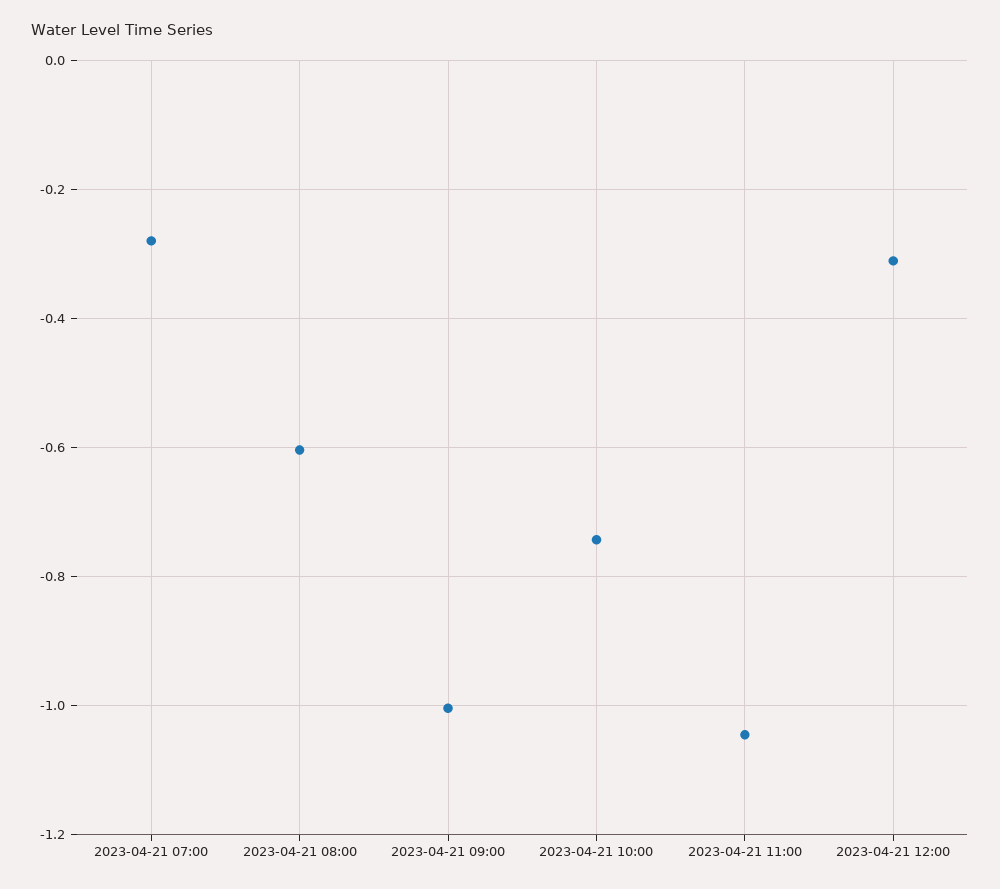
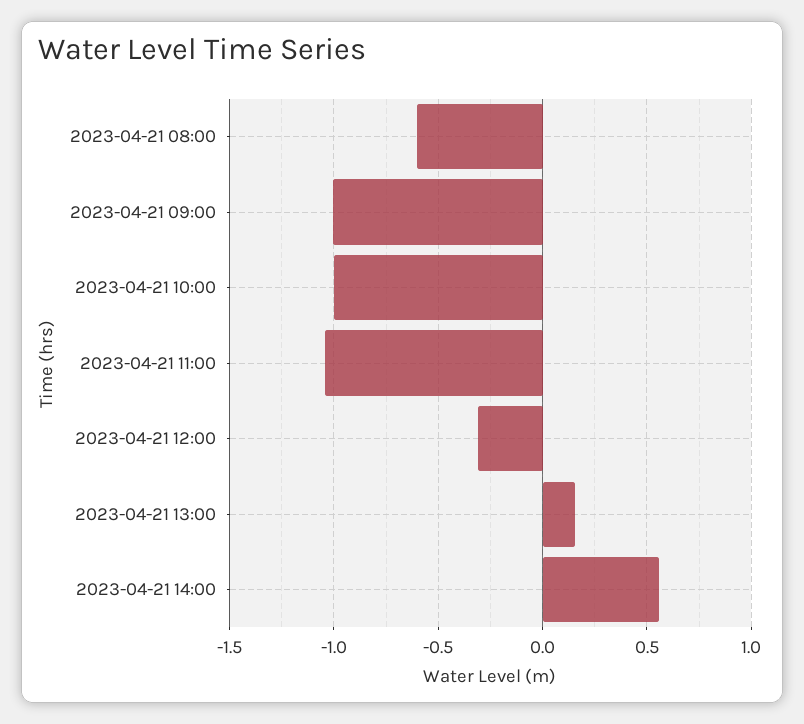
2023-04-21 07:00: -0.28 -> none
2023-04-21 10:00: -0.74 -> -1
2023-04-21 13:00: none -> 0.15
2023-04-21 14:00: none -> 0.55

